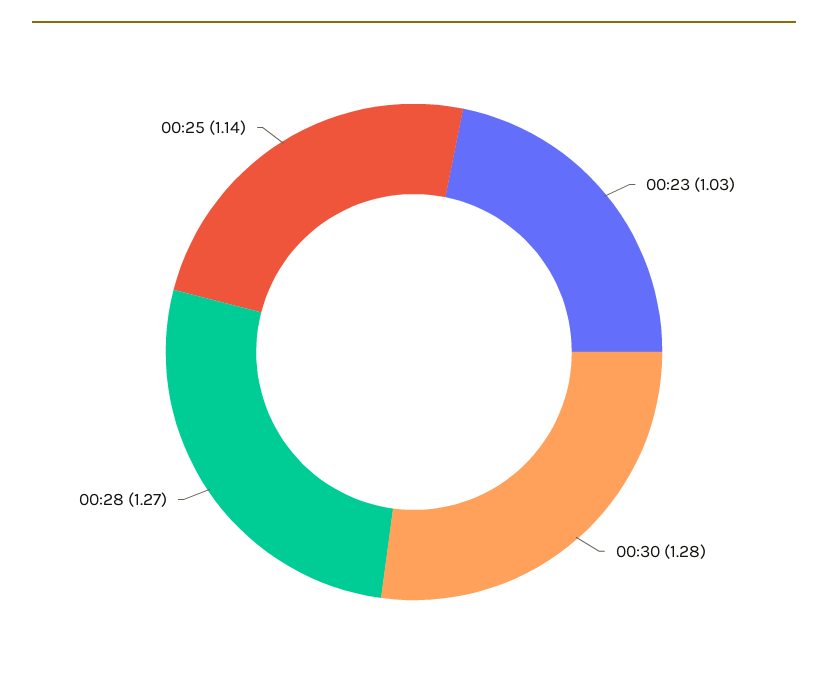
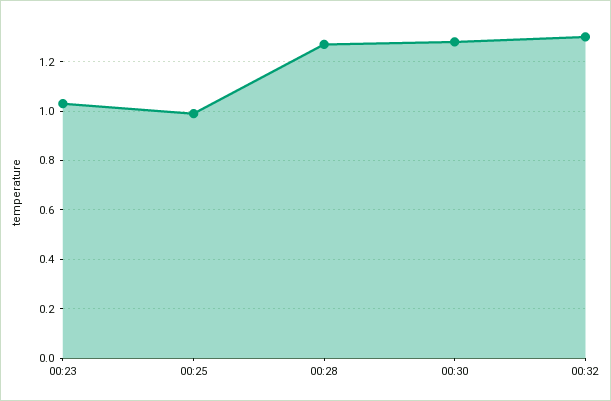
00:25: 1.14 -> 1
00:32: none -> 1.3

